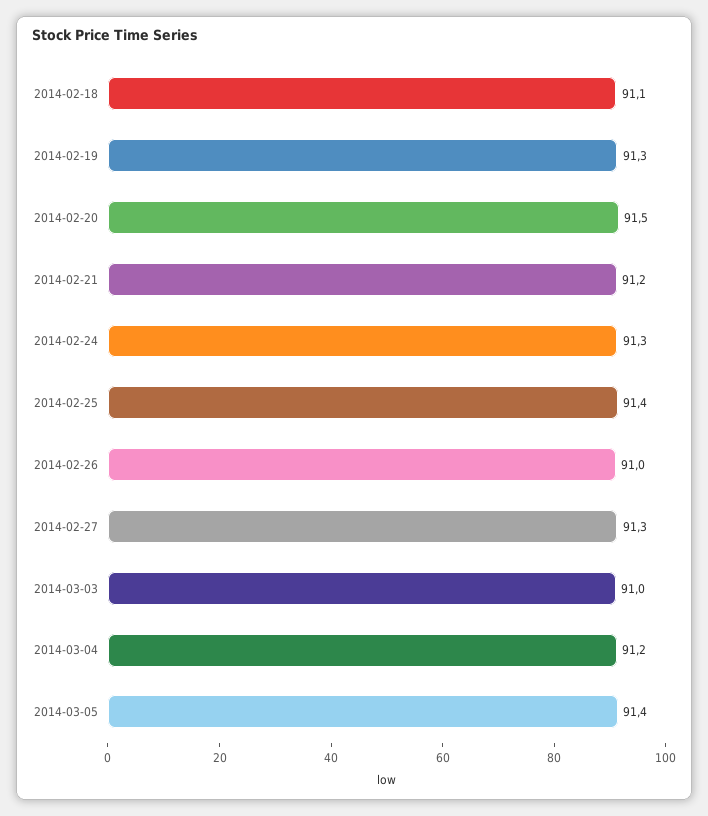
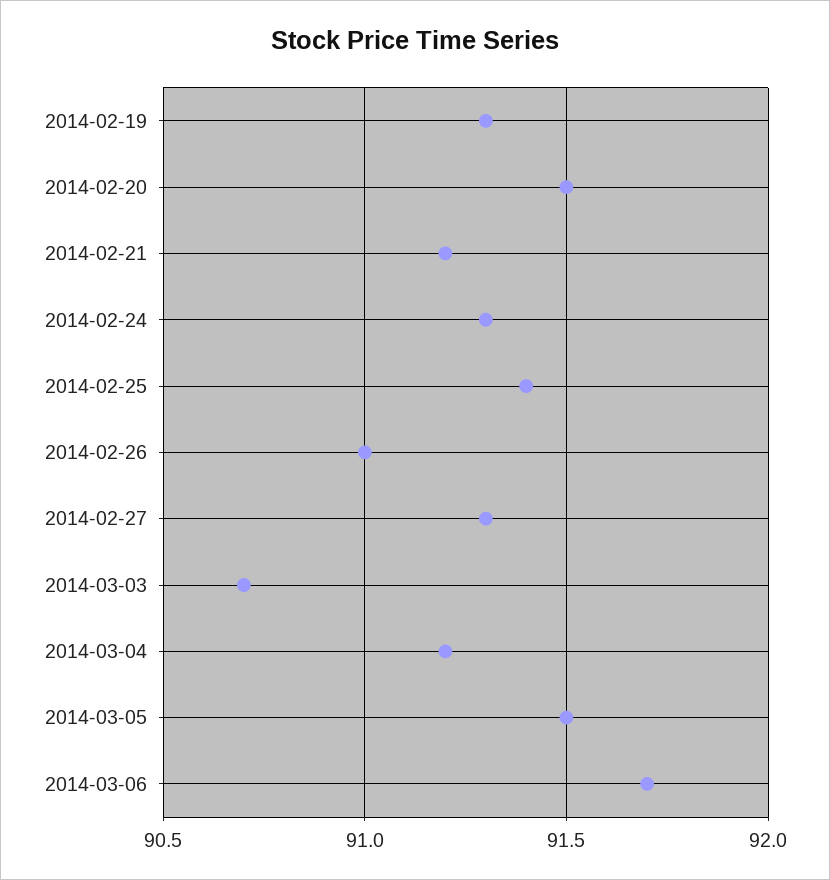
2014-02-18: 91.1 -> none
2014-03-03: 91 -> 90.7
2014-03-05: 91.4 -> 91.5
2014-03-06: none -> 91.7

